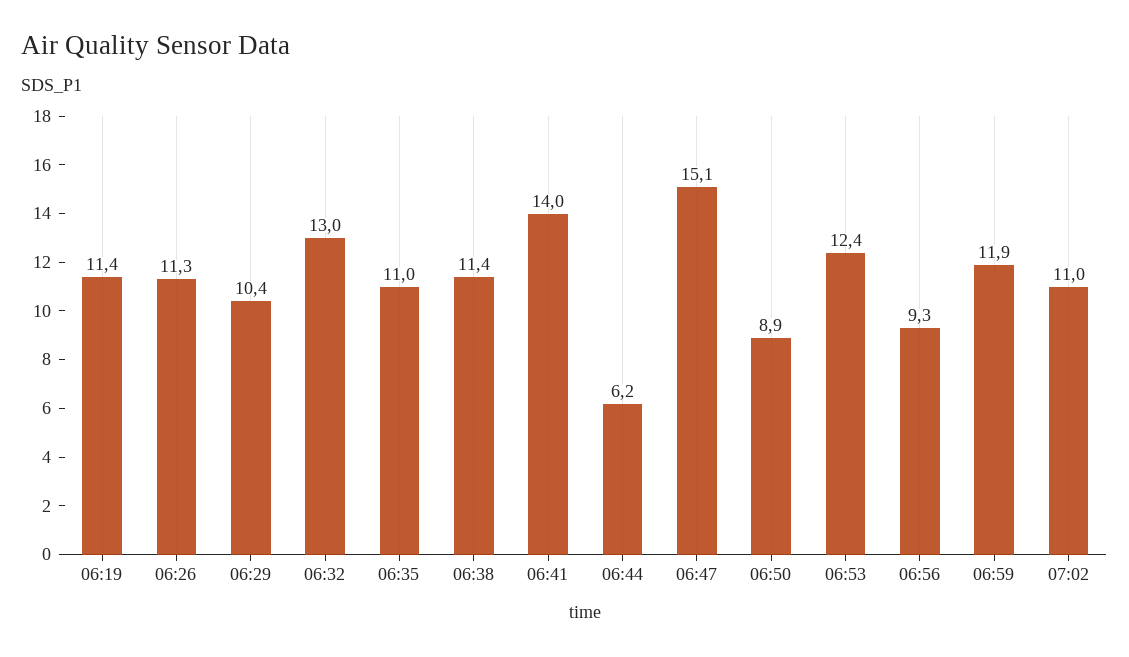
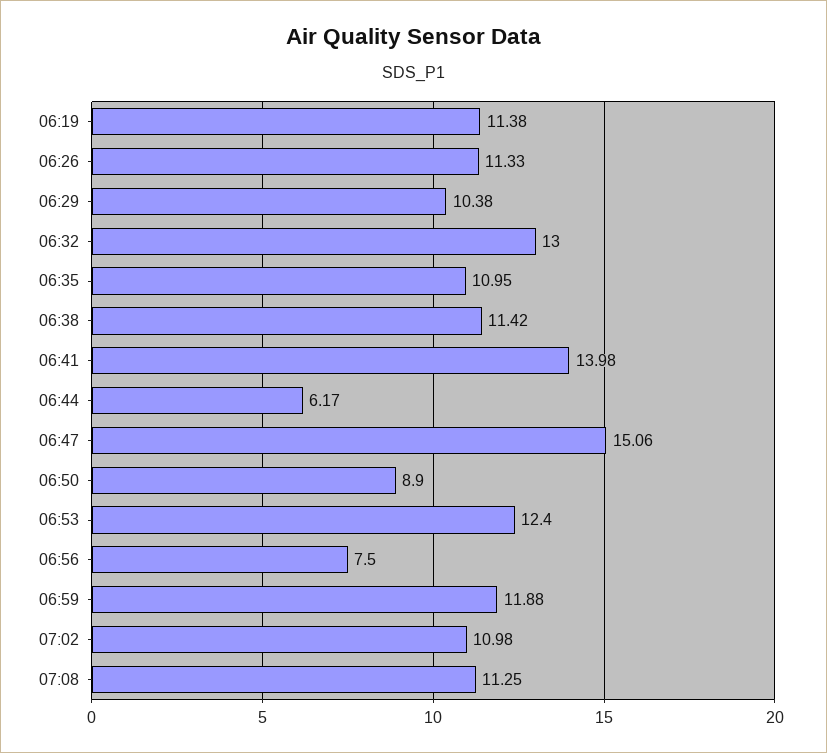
06:56: 9.3 -> 7.5
07:08: none -> 11.25

